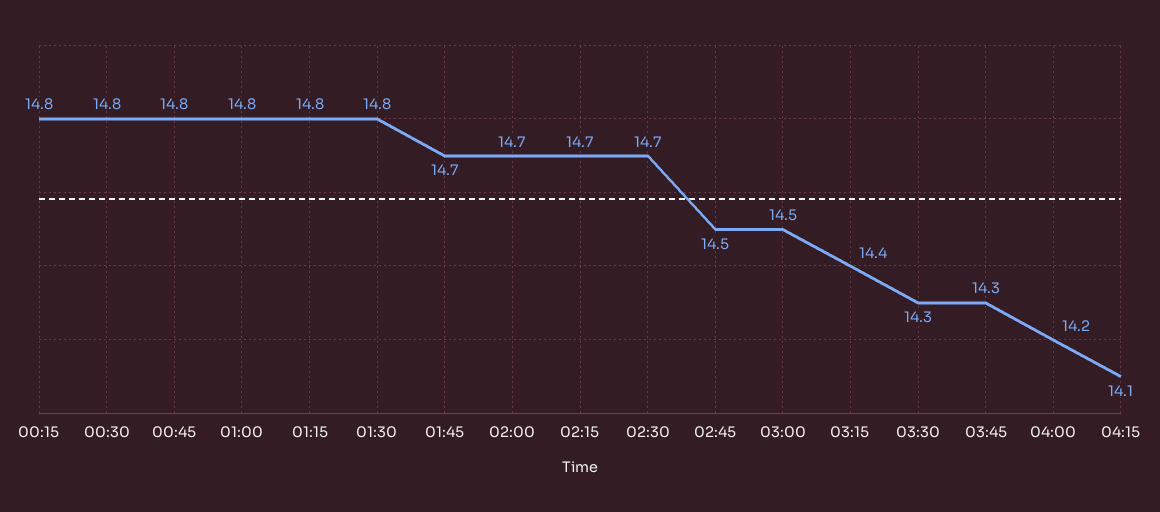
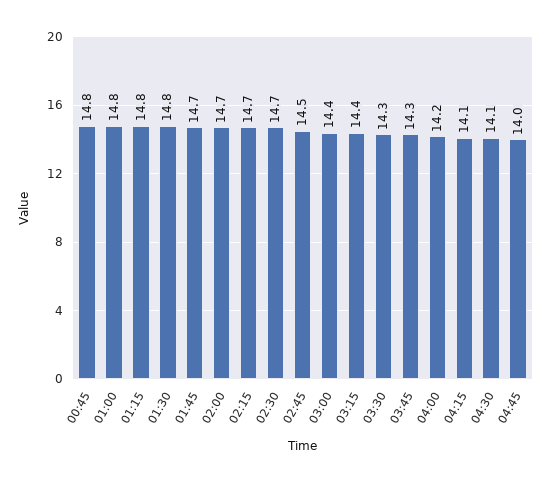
00:15: 14.8 -> none
00:30: 14.8 -> none
03:00: 14.5 -> 14.4
04:30: none -> 14.1
04:45: none -> 14

